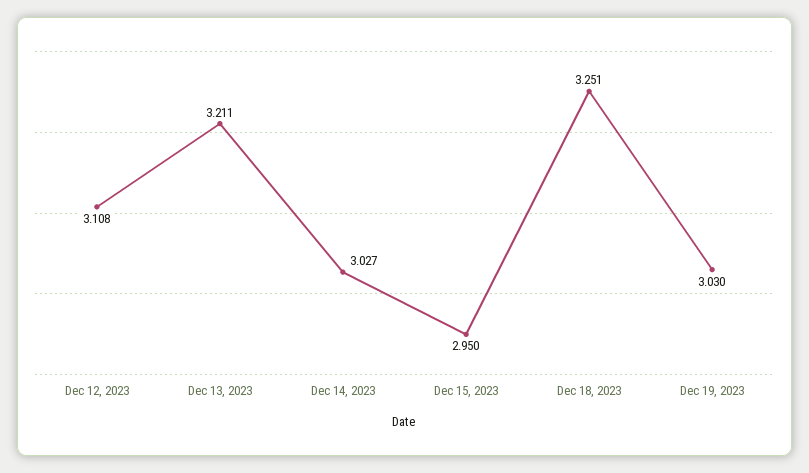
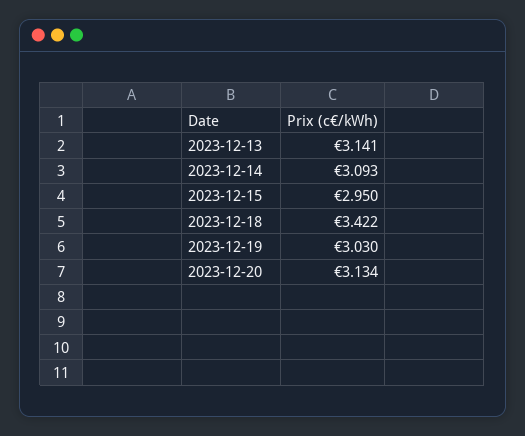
Dec 12, 2023: 3.108 -> none
Dec 13, 2023: 3.211 -> 3.141
Dec 14, 2023: 3.027 -> 3.093
Dec 18, 2023: 3.251 -> 3.422
2023-12-20: none -> 3.134

